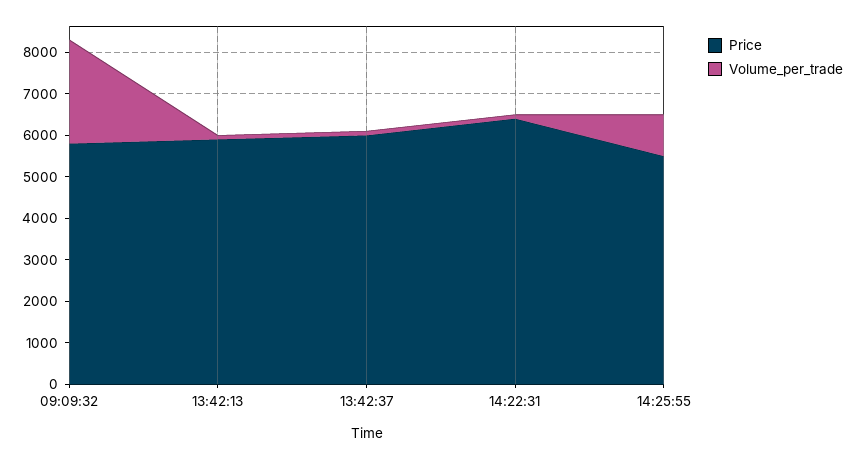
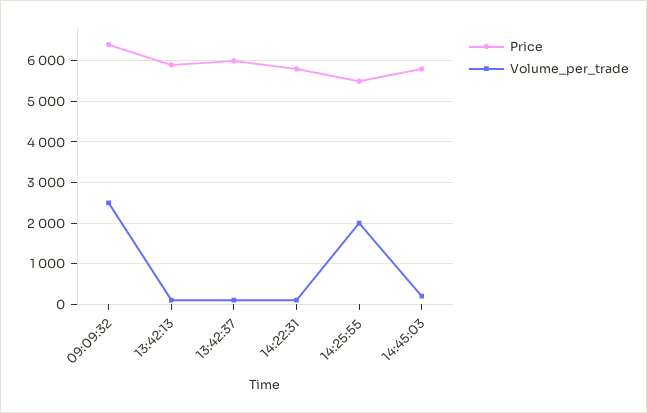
Price, 09:09:32: 5800 -> 6400
Price, 14:22:31: 6400 -> 5800
Volume_per_trade, 14:25:55: 1000 -> 2000
Price, 14:45:03: none -> 5800
Volume_per_trade, 14:45:03: none -> 200

